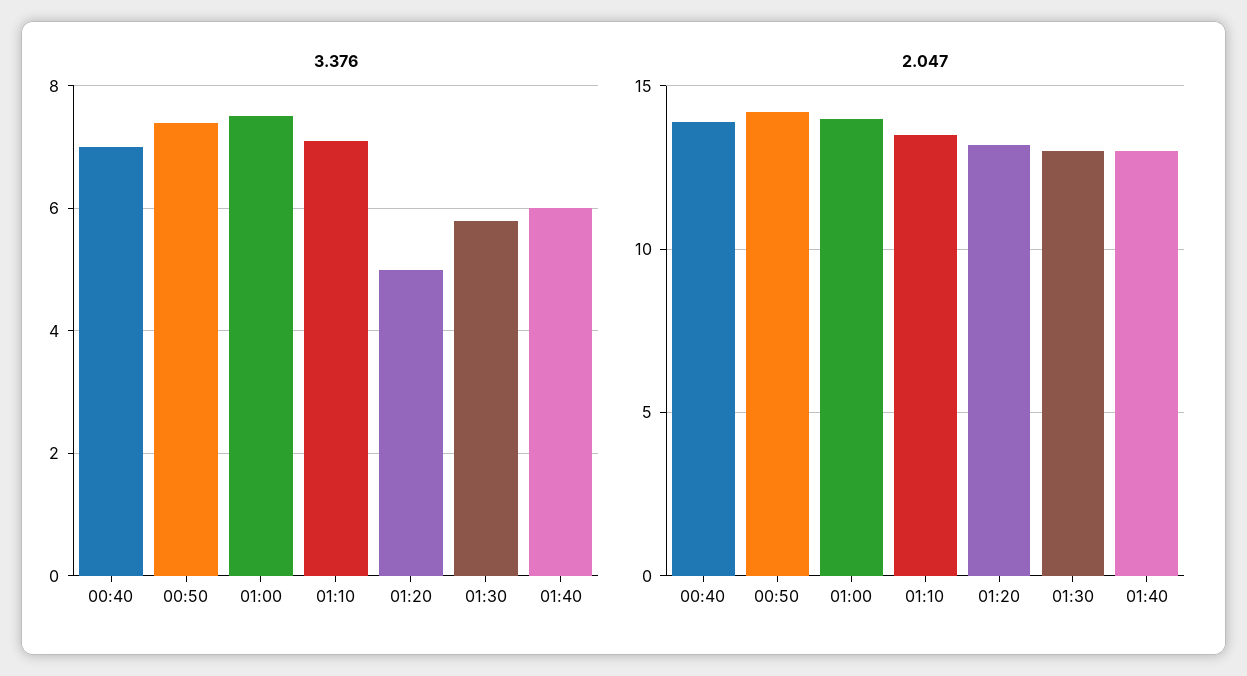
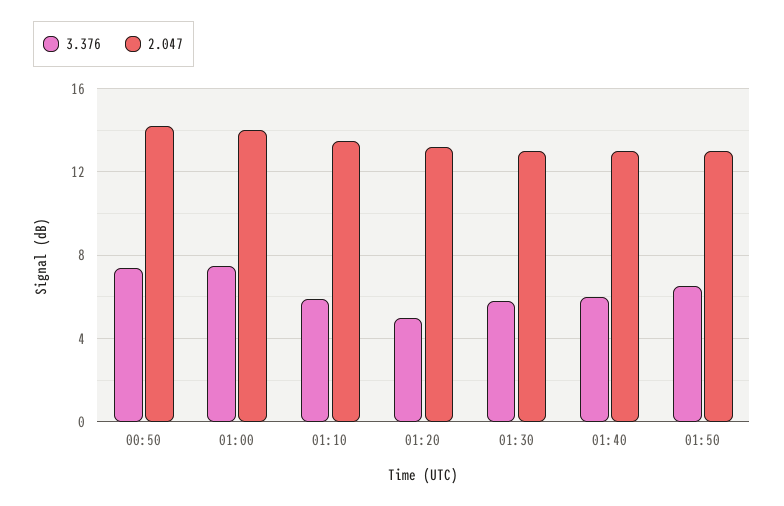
3.376, 00:40: 7 -> none
3.376, 01:10: 7 -> 6
2.047, 00:40: 14 -> none
3.376, 01:50: none -> 6.5
2.047, 01:50: none -> 13

